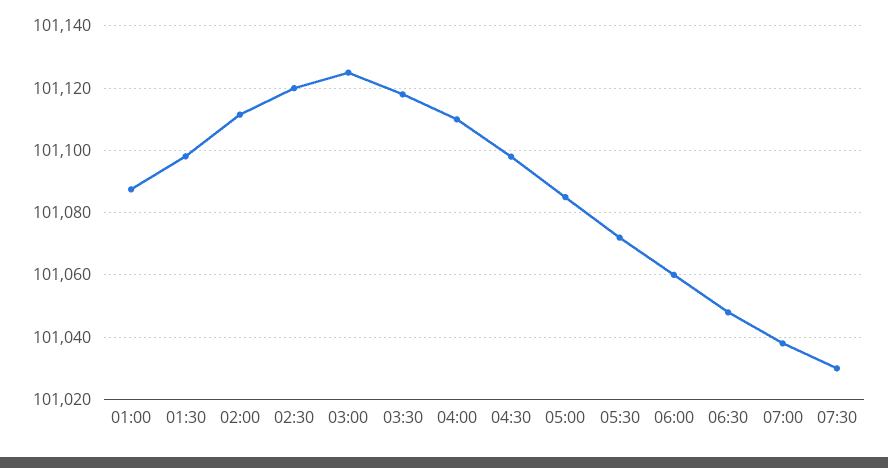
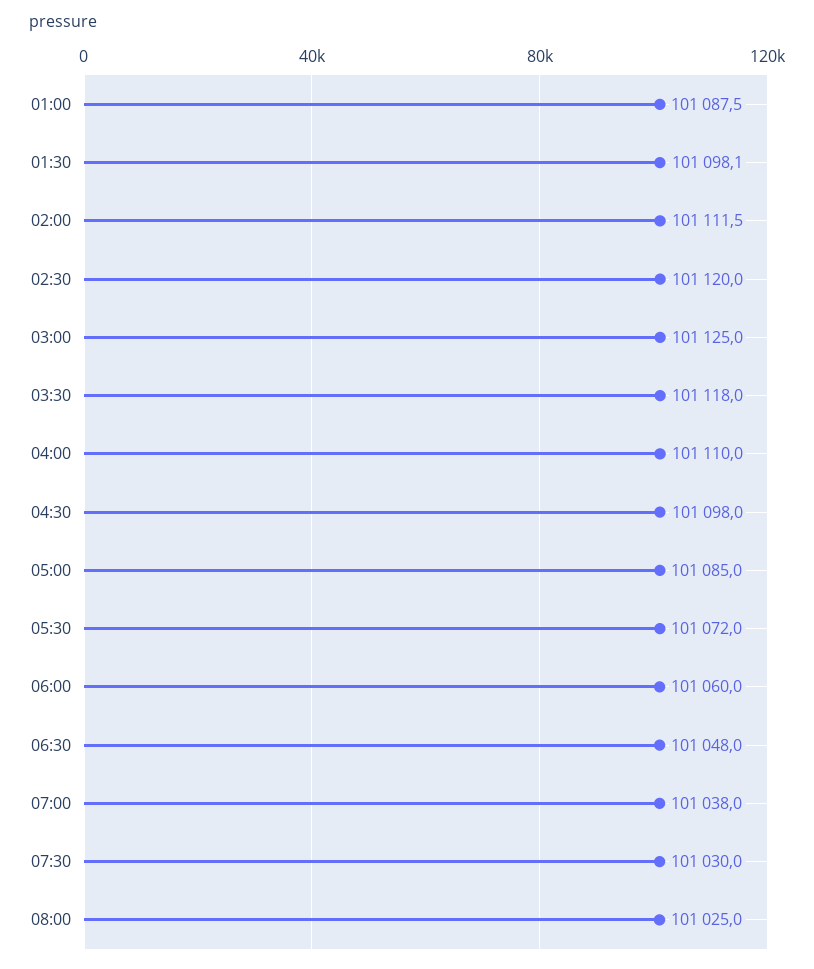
08:00: none -> 101025

